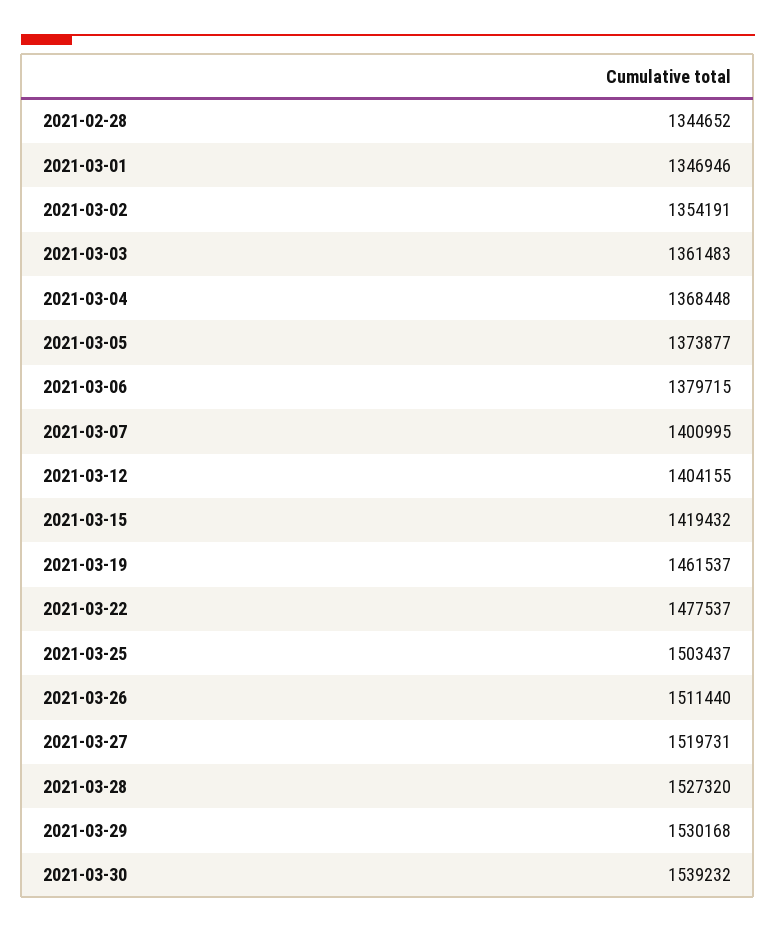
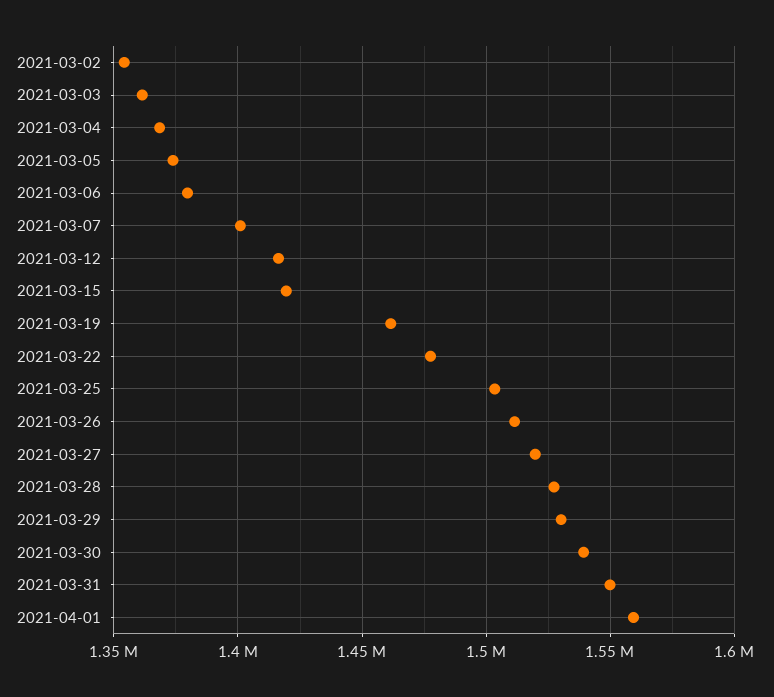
2021-02-28: 1344652 -> none
2021-03-01: 1346946 -> none
2021-03-12: 1404155 -> 1415000
2021-03-31: none -> 1550000
2021-04-01: none -> 1560000

